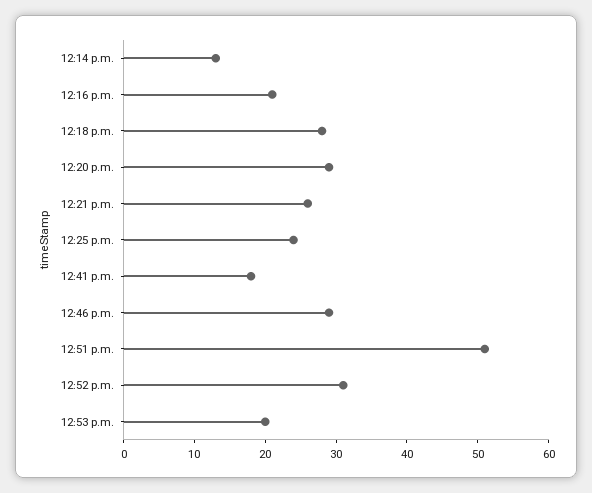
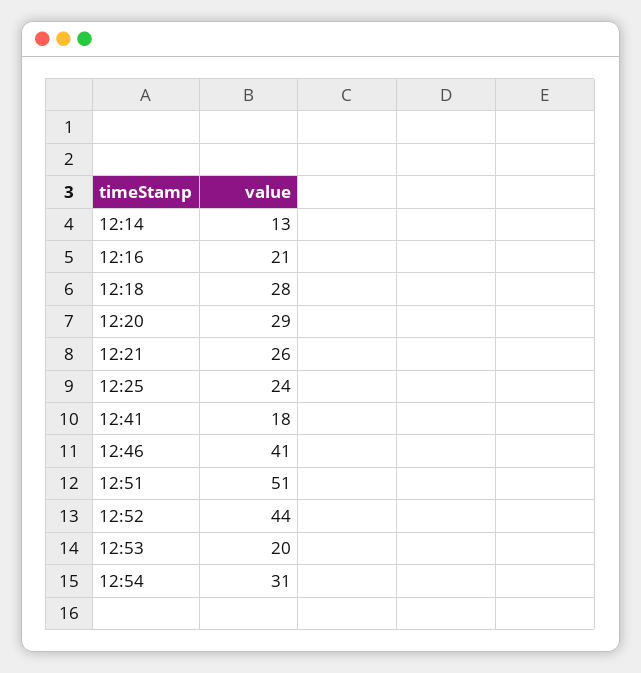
12:46 p.m.: 30 -> 41
12:52 p.m.: 30 -> 44
12:54: none -> 31

